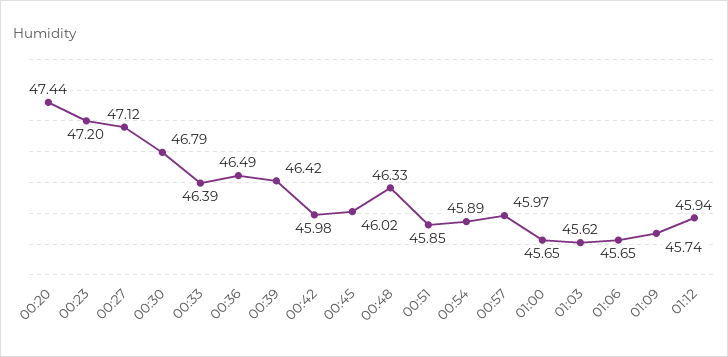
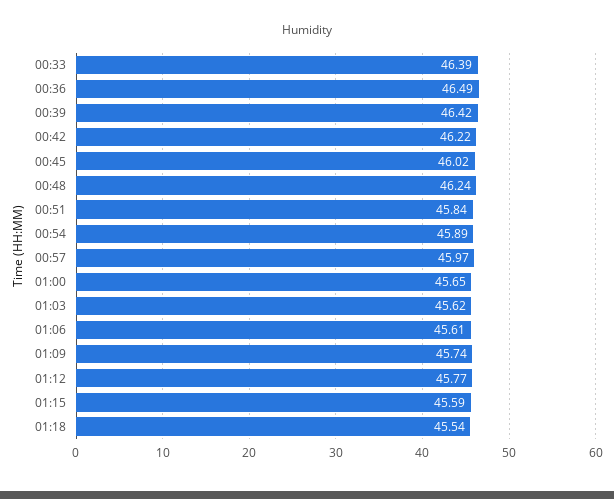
00:20: 47.44 -> none
00:23: 47.2 -> none
00:27: 47.12 -> none
00:30: 46.79 -> none
00:42: 45.98 -> 46.22
00:48: 46.33 -> 46.24
00:51: 45.85 -> 45.84
01:06: 45.65 -> 45.61
01:12: 45.94 -> 45.77
01:15: none -> 45.59
01:18: none -> 45.54

